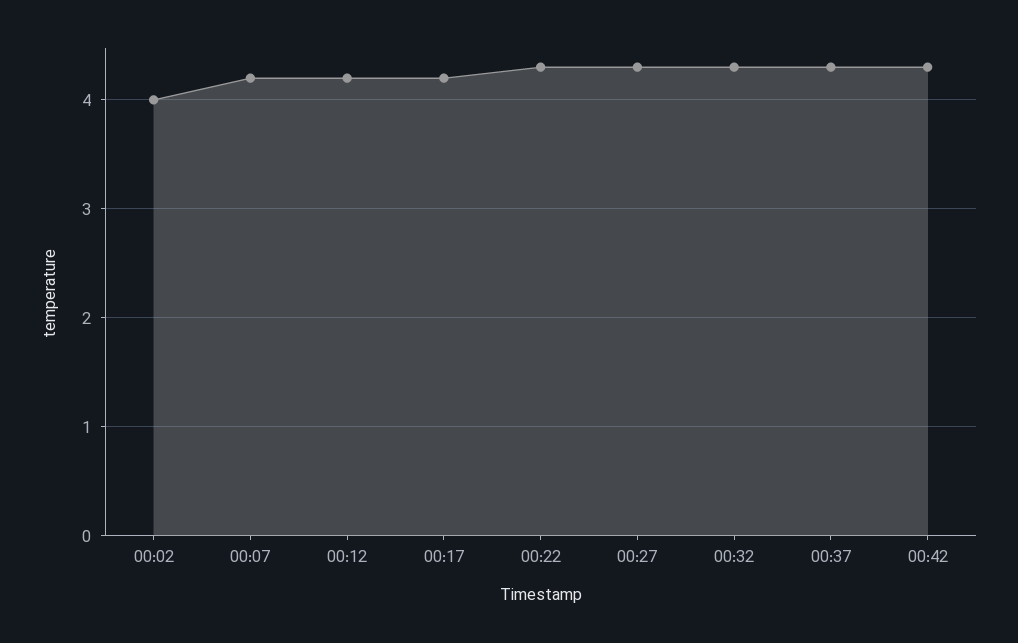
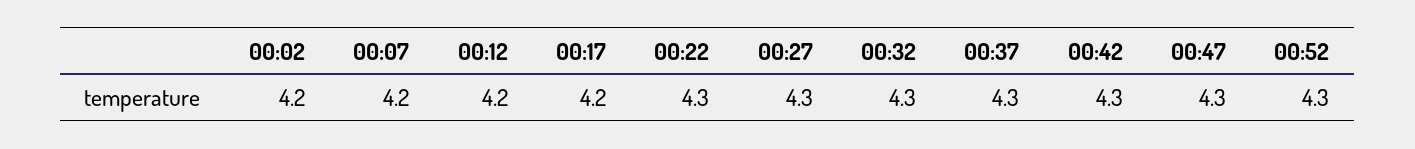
00:02: 4 -> 4.2
00:47: none -> 4.3
00:52: none -> 4.3

